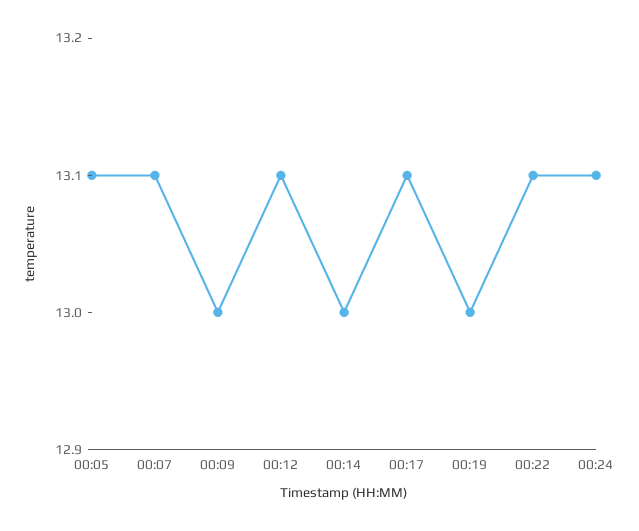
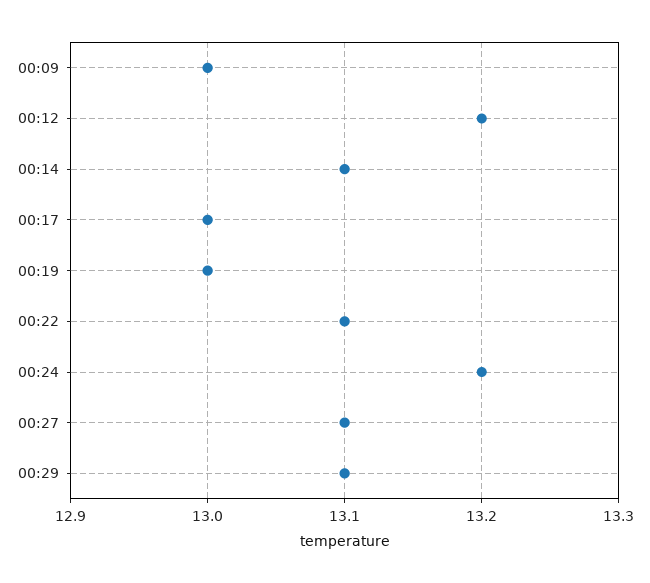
00:05: 13.1 -> none
00:07: 13.1 -> none
00:12: 13.1 -> 13.2
00:14: 13 -> 13.1
00:17: 13.1 -> 13
00:24: 13.1 -> 13.2
00:27: none -> 13.1
00:29: none -> 13.1

